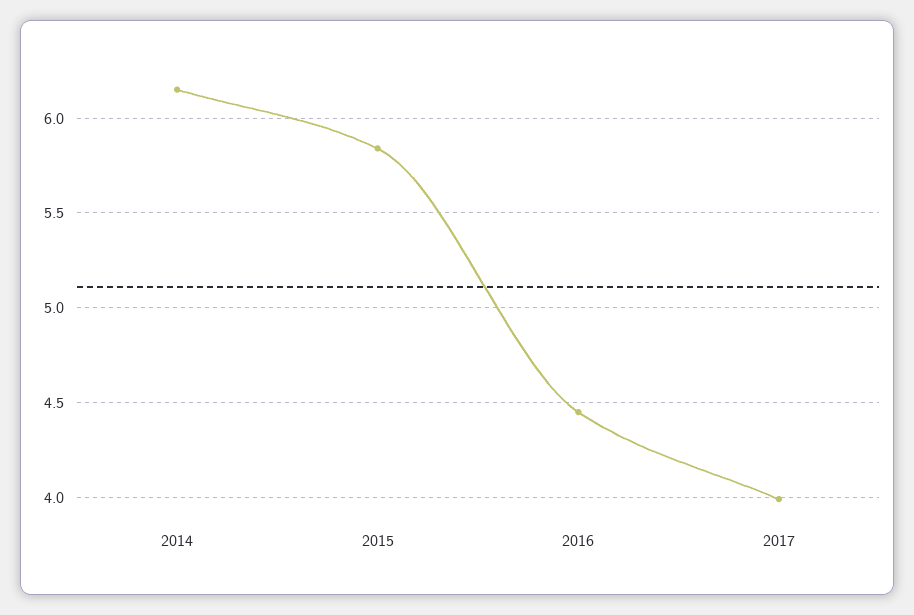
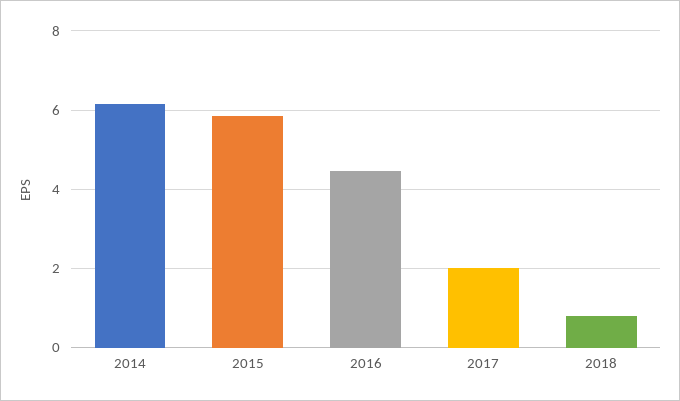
2017: 4 -> 2
2018: none -> 0.8

